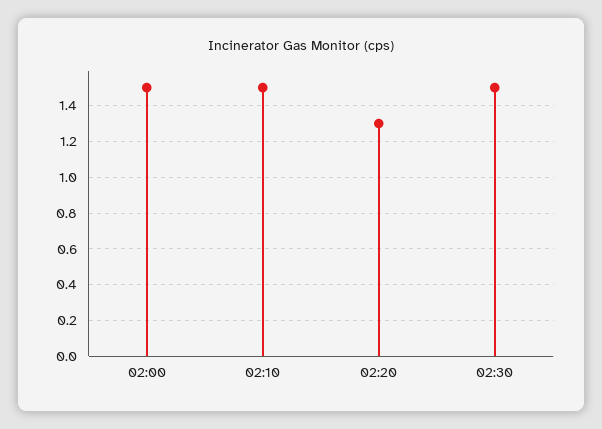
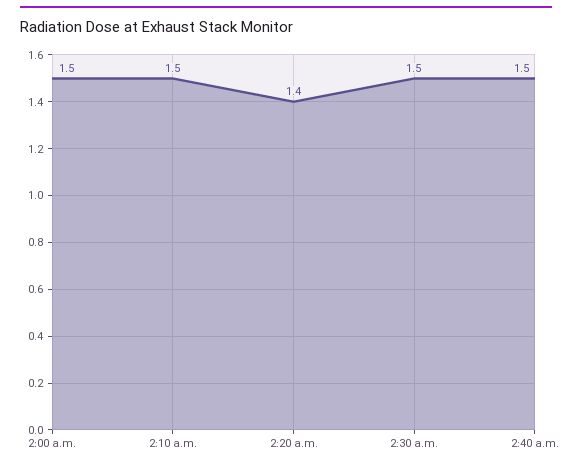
02:20: 1.3 -> 1.4
2:40 a.m.: none -> 1.5

